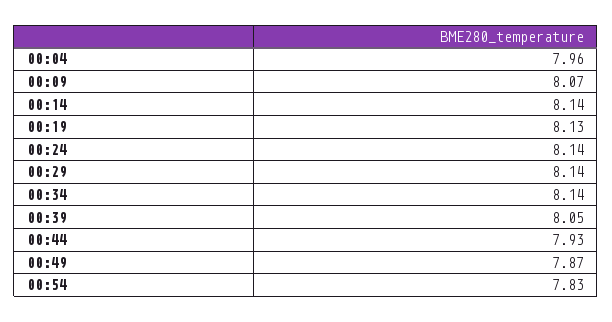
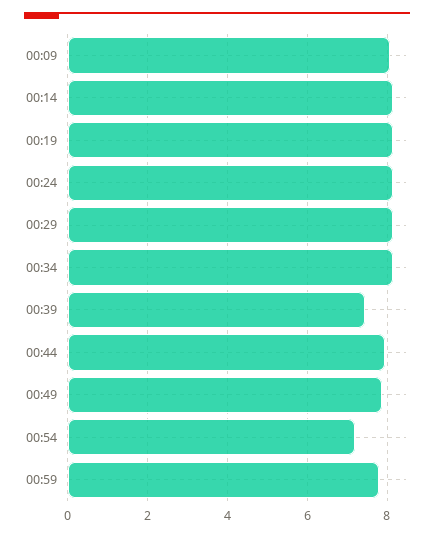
00:04: 7.96 -> none
00:39: 8.05 -> 7.4
00:54: 7.83 -> 7.2
00:59: none -> 7.8

